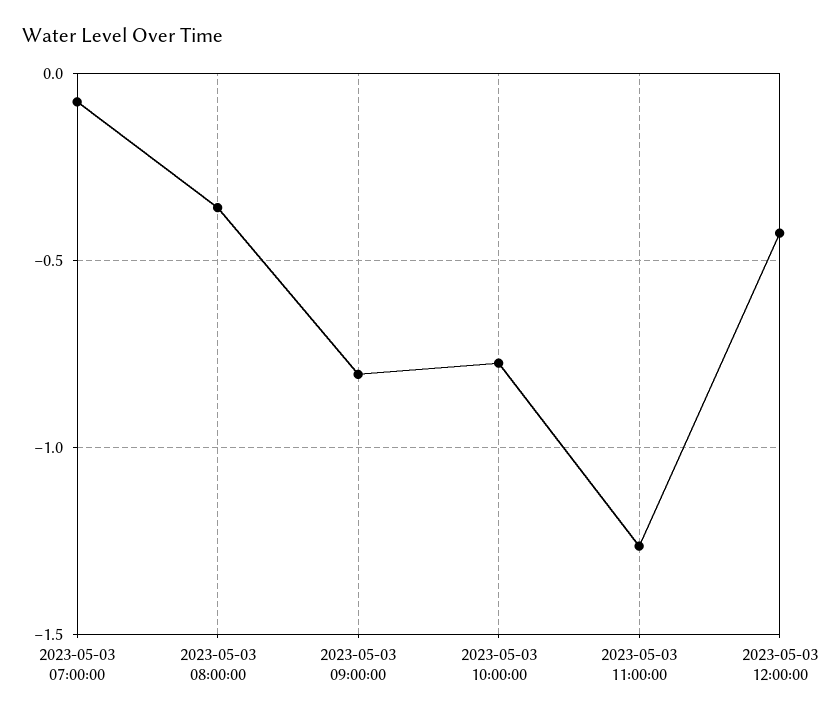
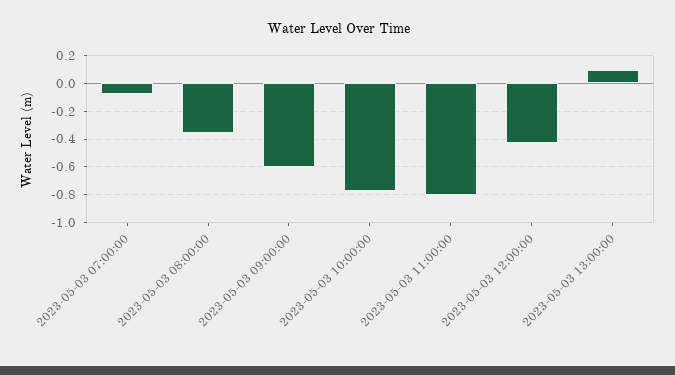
2023-05-03 09:00:00: -0.8 -> -0.6
2023-05-03 11:00:00: -1.25 -> -0.8
2023-05-03 13:00:00: none -> 0.1

